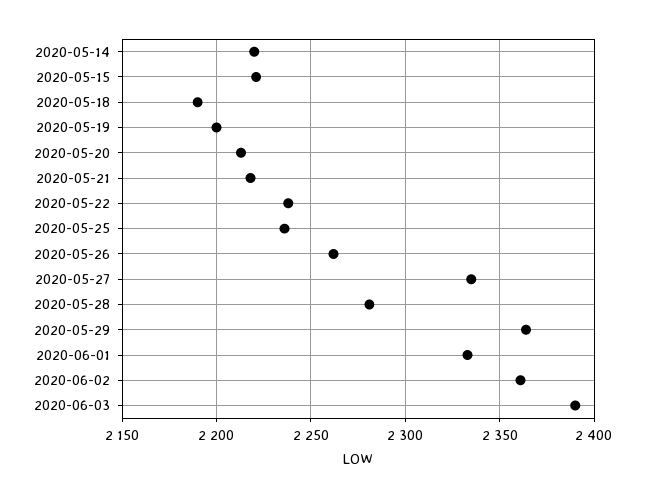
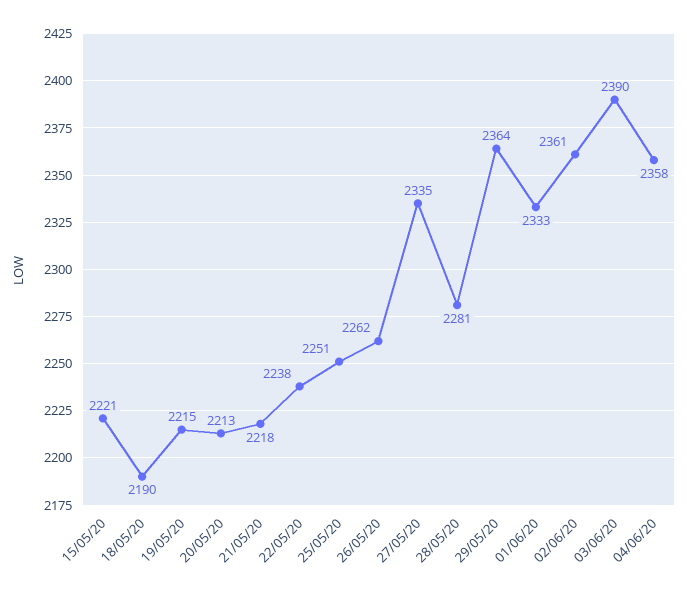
2020-05-14: 2220 -> none
2020-05-19: 2200 -> 2215
2020-05-25: 2235 -> 2251
04/06/20: none -> 2358

